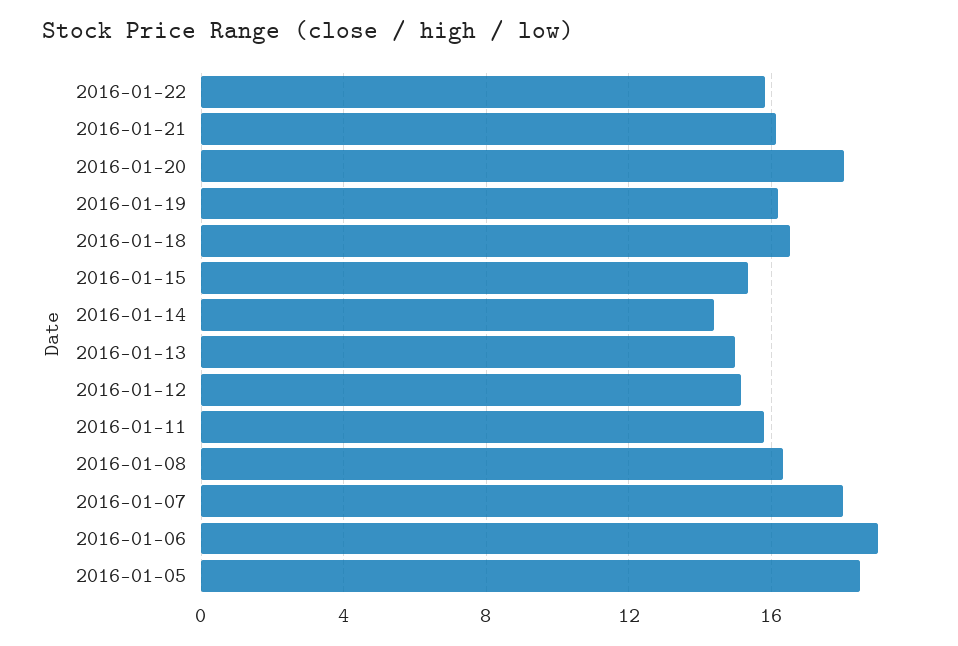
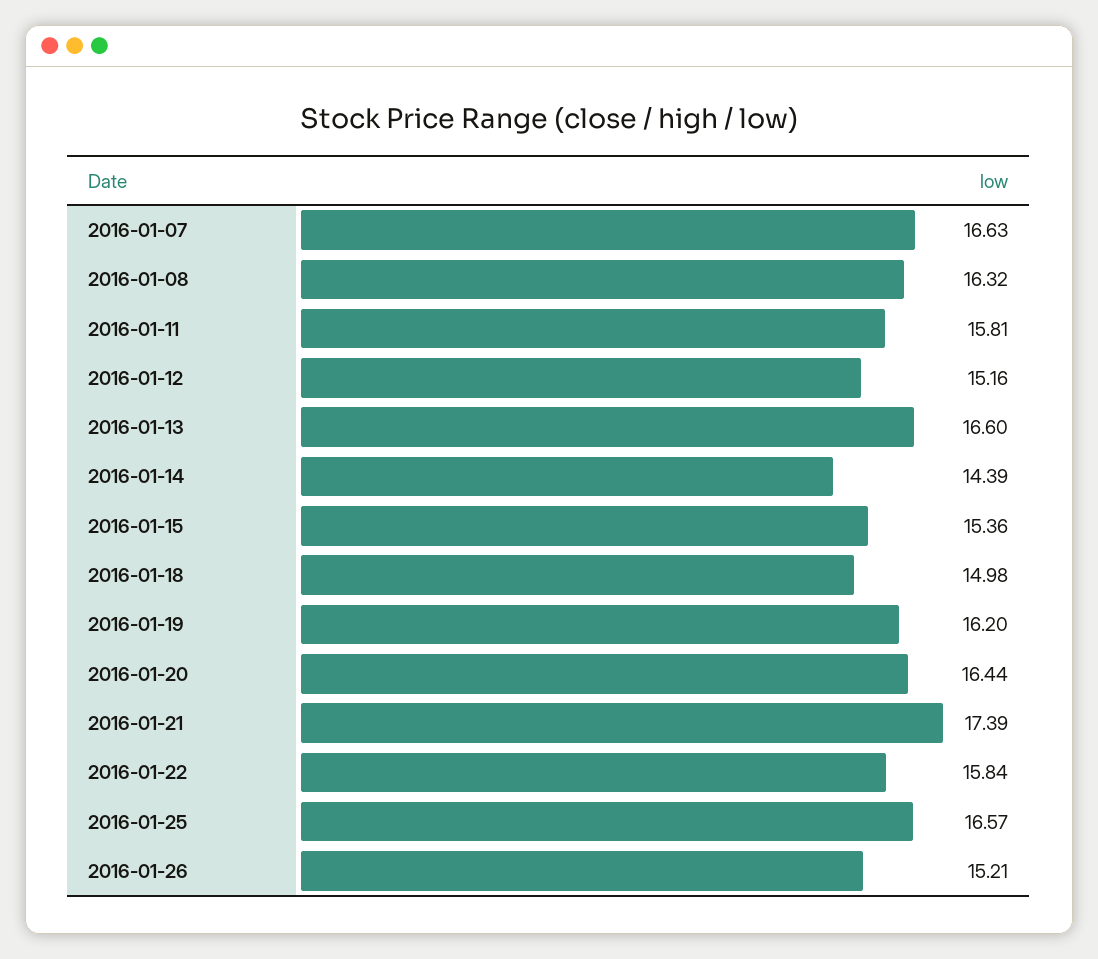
2016-01-21: 16 -> 17.39
2016-01-20: 18 -> 16.44
2016-01-18: 16.5 -> 14.98
2016-01-13: 15 -> 16.6
2016-01-07: 18 -> 16.63
2016-01-06: 19 -> none
2016-01-05: 18.5 -> none
2016-01-25: none -> 16.57
2016-01-26: none -> 15.21

